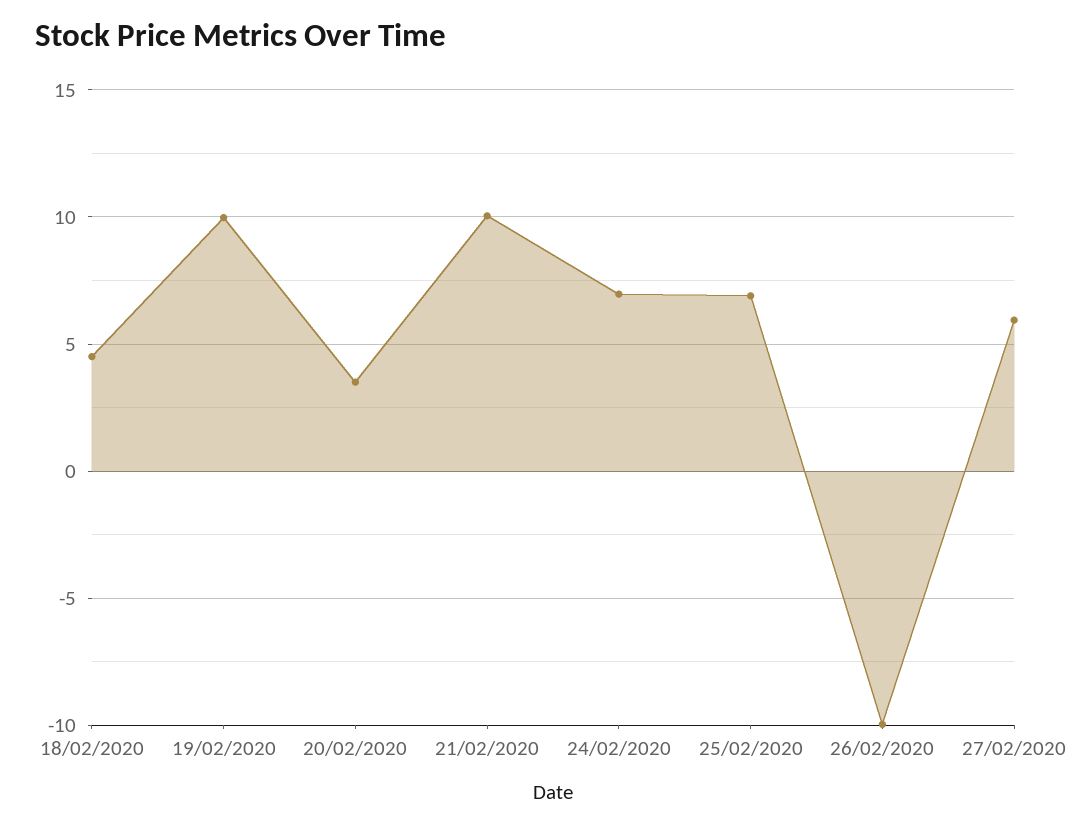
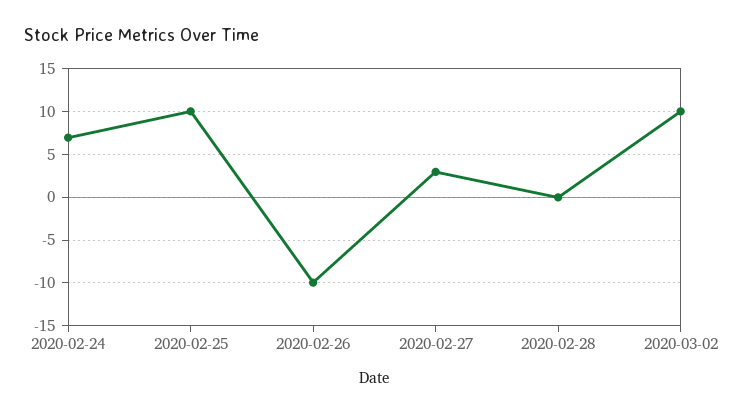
18/02/2020: 4.5 -> none
19/02/2020: 10 -> none
20/02/2020: 3.5 -> none
21/02/2020: 10 -> none
25/02/2020: 7 -> 10
27/02/2020: 6 -> 3
2020-02-28: none -> 0
2020-03-02: none -> 10

